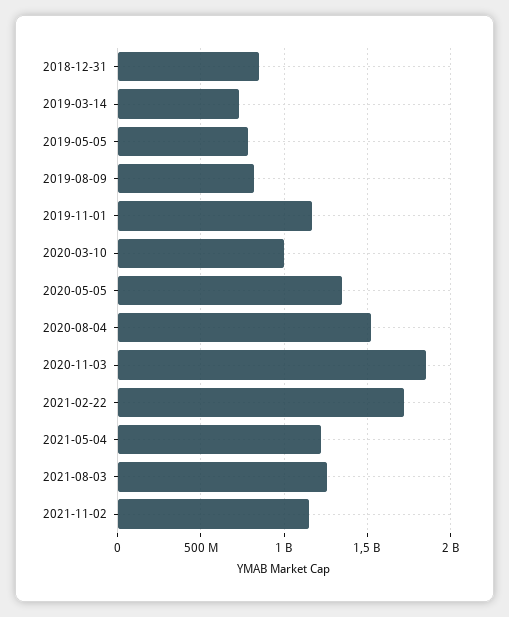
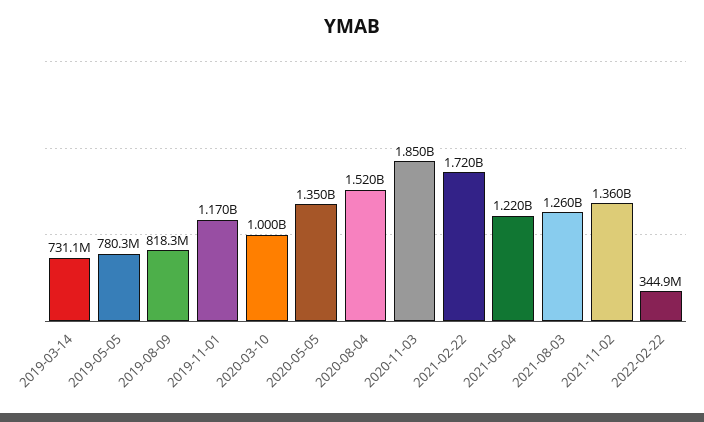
2018-12-31: 850000000 -> none
2021-11-02: 1150000000 -> 1360000000
2022-02-22: none -> 344900000

